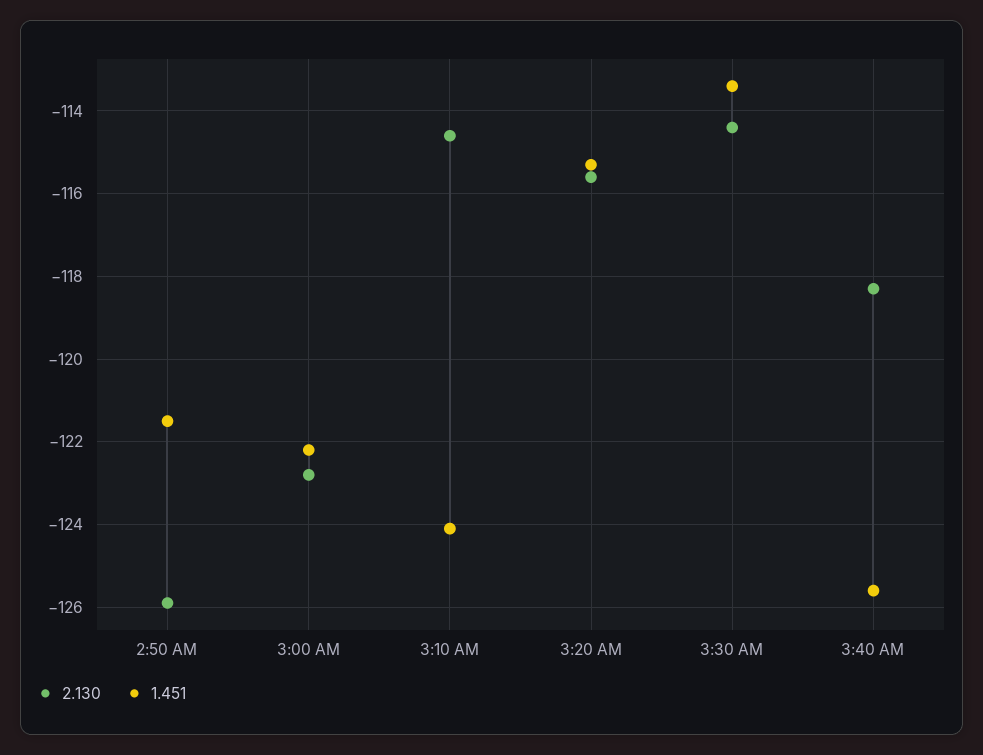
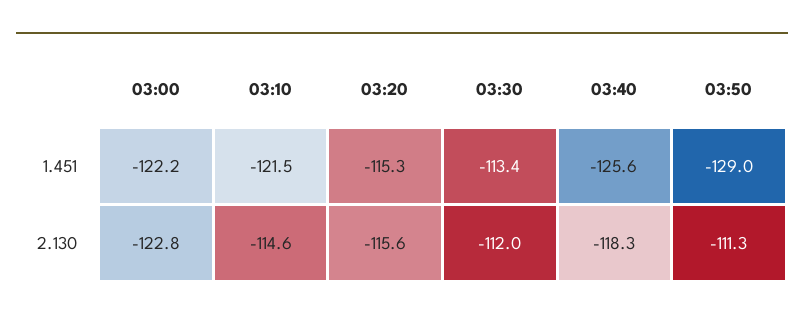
2.130, 2:50 AM: -126 -> none
1.451, 2:50 AM: -121.5 -> none
1.451, 3:10 AM: -124 -> -121.5
2.130, 3:30 AM: -114.5 -> -112
1.451, 03:50: none -> -129
2.130, 03:50: none -> -111.3

